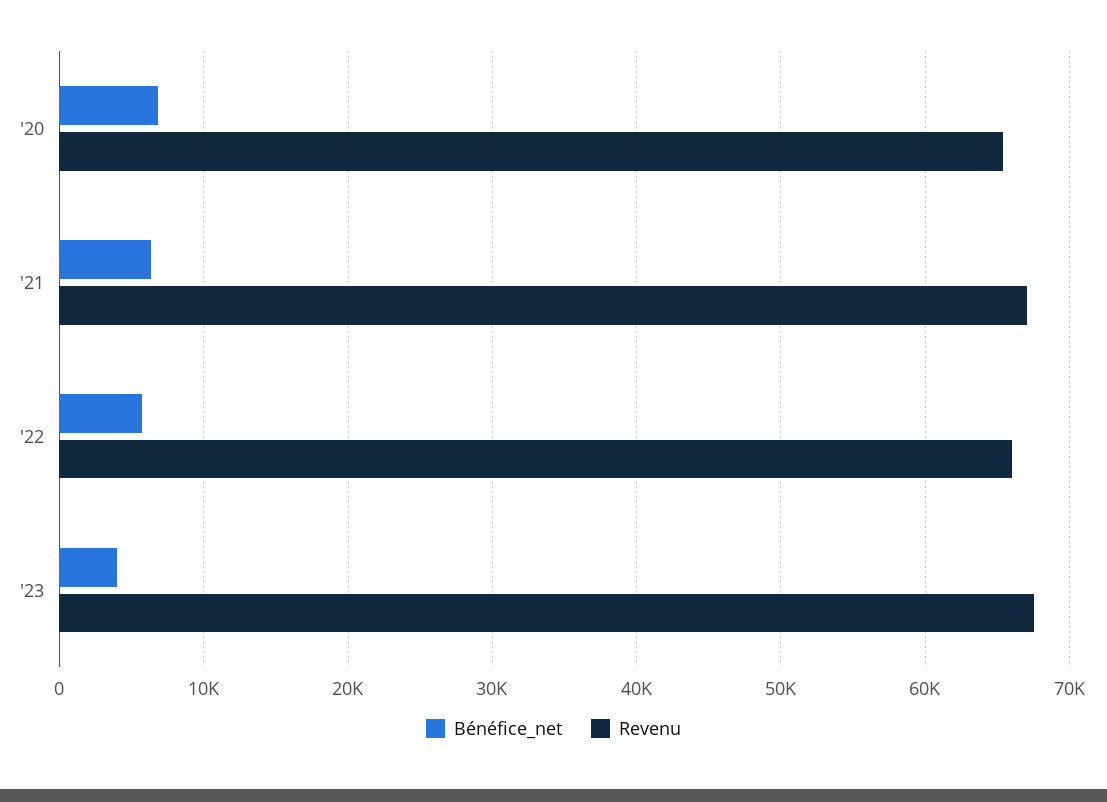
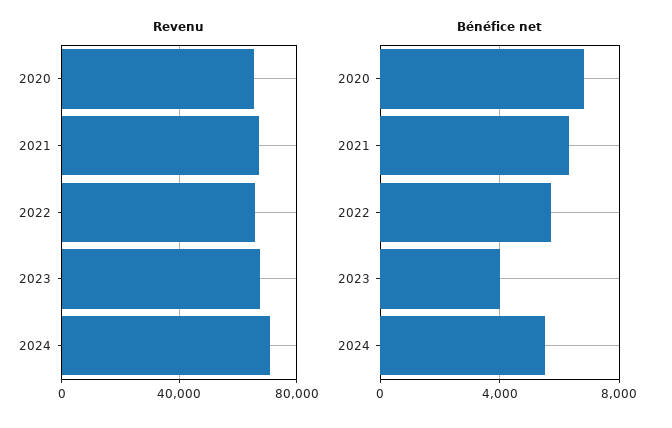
Revenu, 2024: none -> 70000
Bénéfice_net, 2024: none -> 5500

